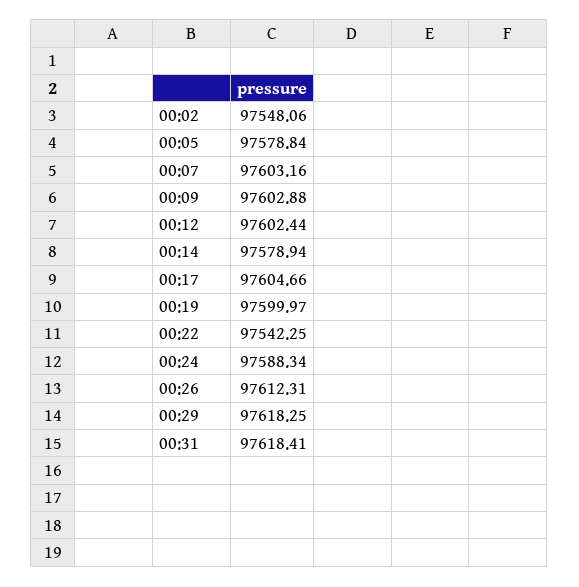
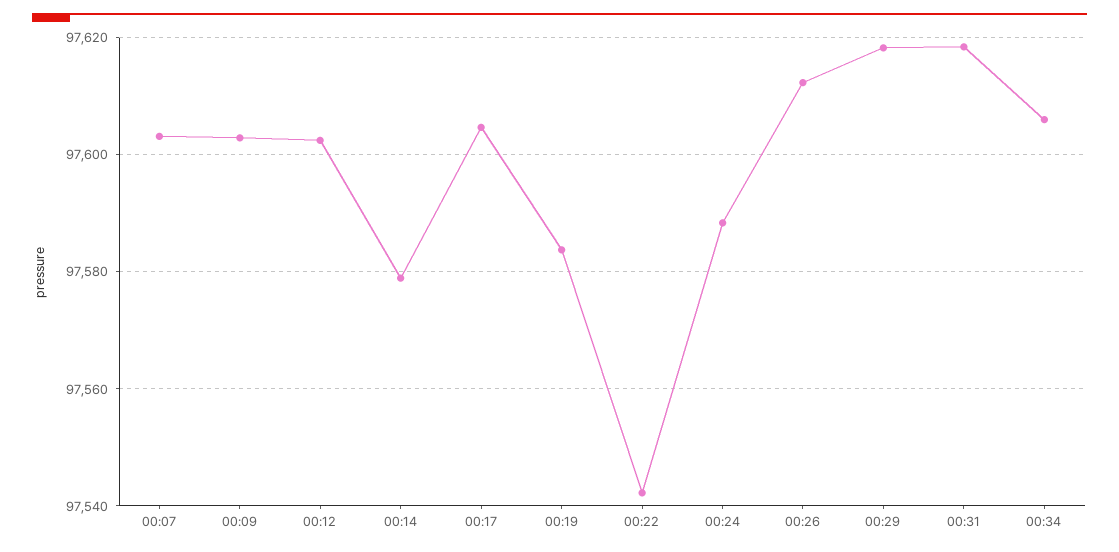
00:02: 97548.06 -> none
00:05: 97578.84 -> none
00:19: 97599.97 -> 97584
00:34: none -> 97606

